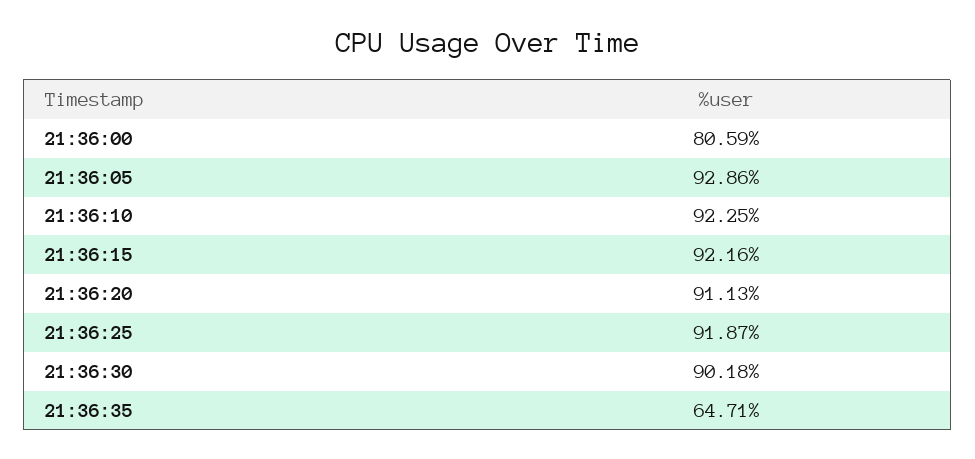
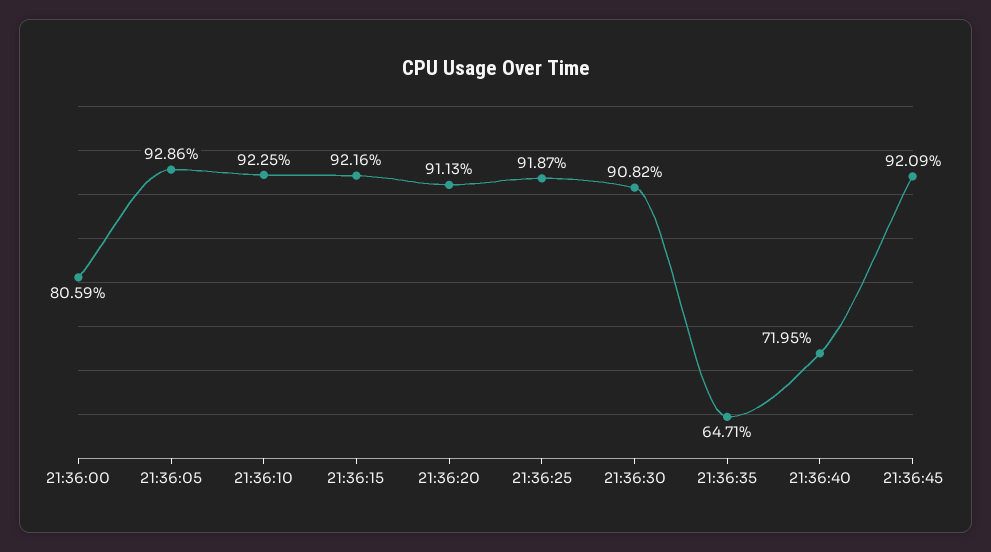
21:36:30: 90.18 -> 90.82
21:36:40: none -> 71.95
21:36:45: none -> 92.09

